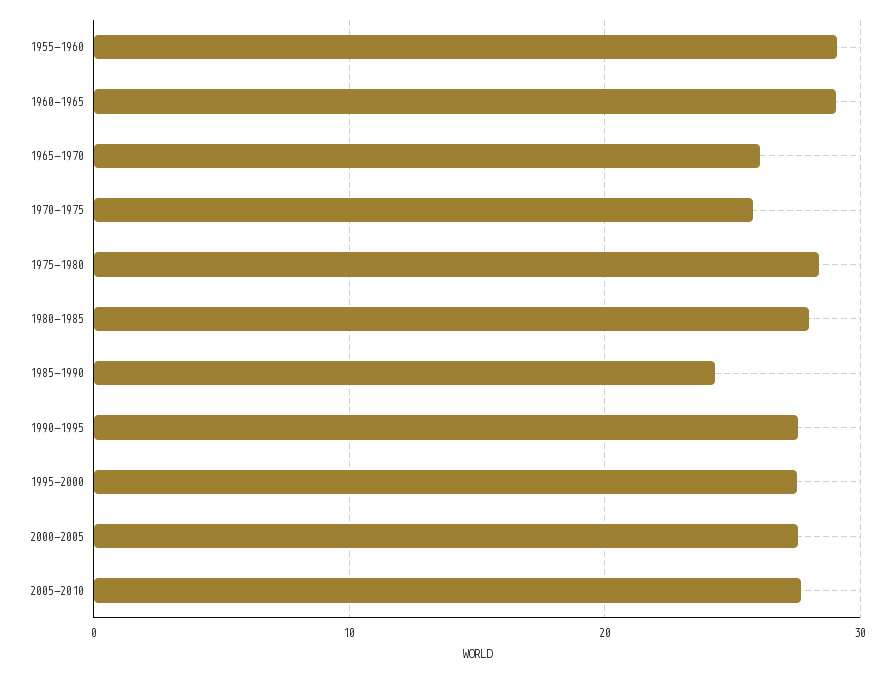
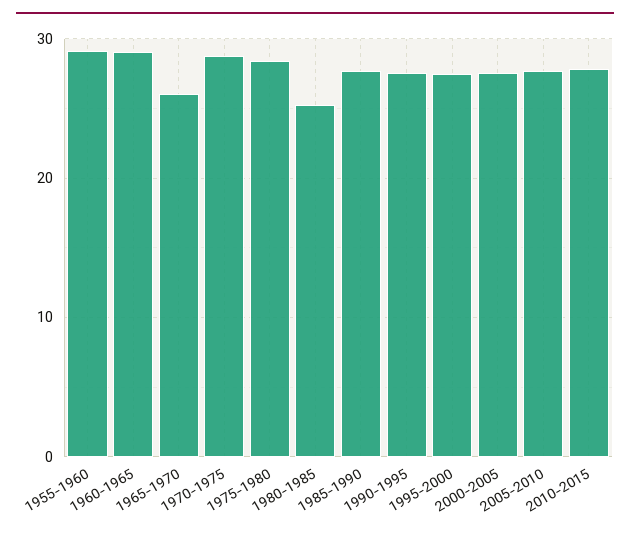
1970-1975: 26 -> 29
1980-1985: 28 -> 25
1985-1990: 24 -> 28
2010-2015: none -> 28

